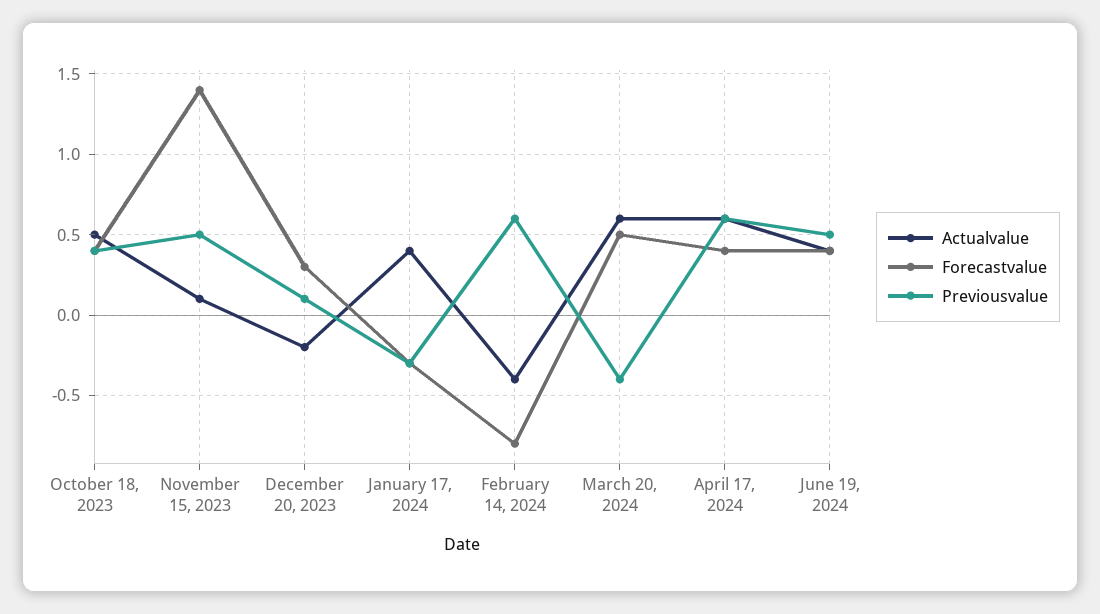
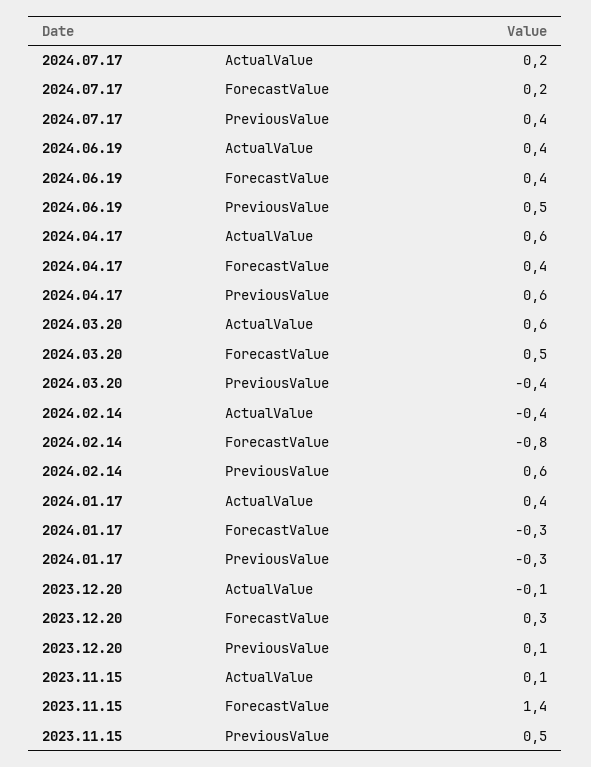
Actualvalue, October 18, 2023: 0.5 -> none
Forecastvalue, October 18, 2023: 0.4 -> none
Previousvalue, October 18, 2023: 0.4 -> none
Actualvalue, December 20, 2023: -0.2 -> -0.1
Actualvalue, 2024.07.17: none -> 0.2
Forecastvalue, 2024.07.17: none -> 0.2
Previousvalue, 2024.07.17: none -> 0.4

